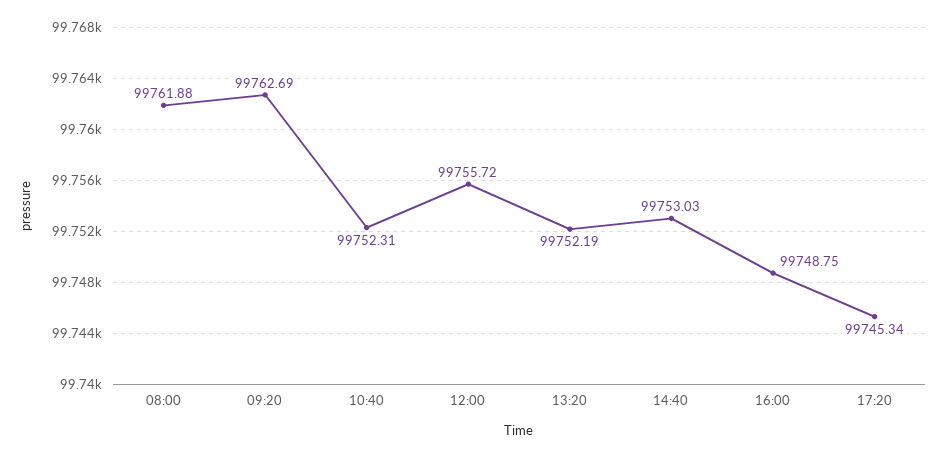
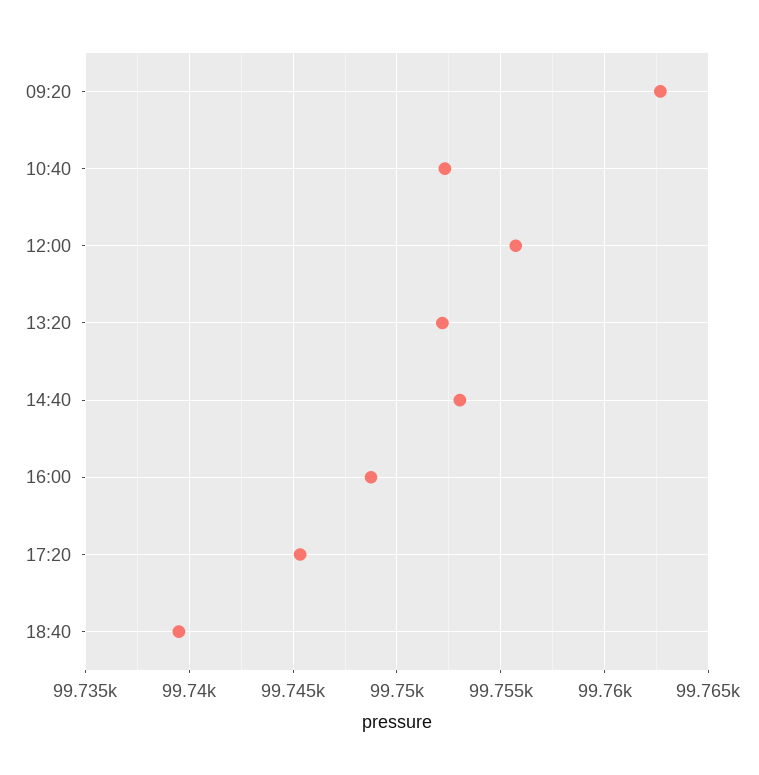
08:00: 99761.88 -> none
18:40: none -> 99739.5

